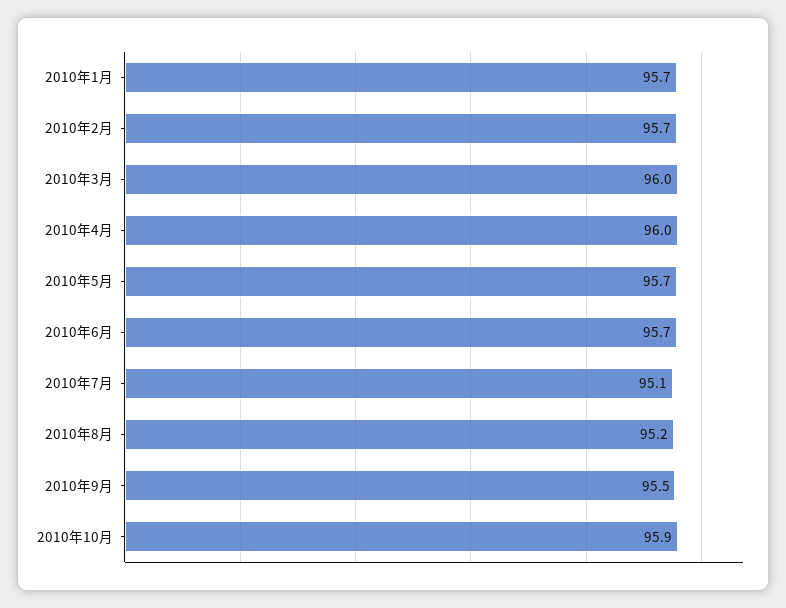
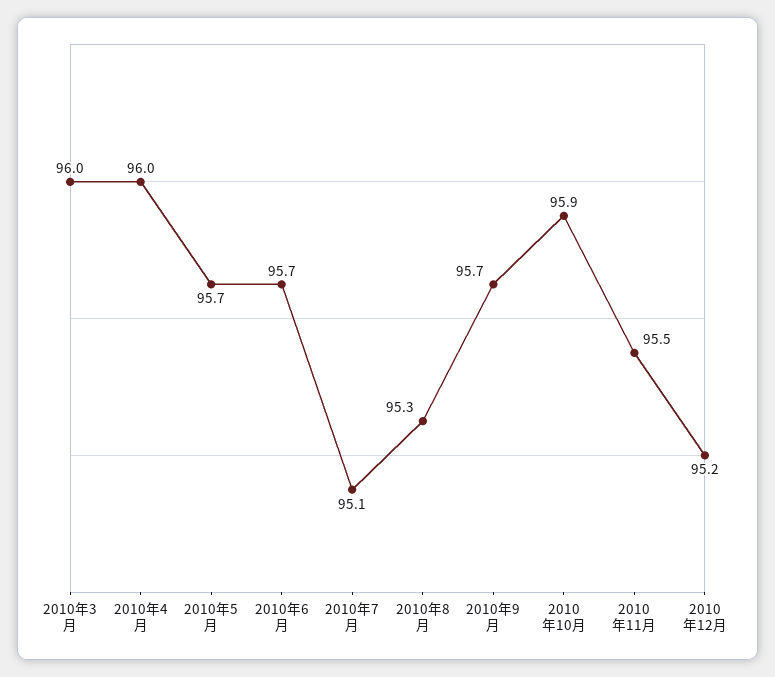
2010年1月: 95.7 -> none
2010年2月: 95.7 -> none
2010年8月: 95.2 -> 95.3
2010年9月: 95.5 -> 95.7
2010年11月: none -> 95.5
2010年12月: none -> 95.2

